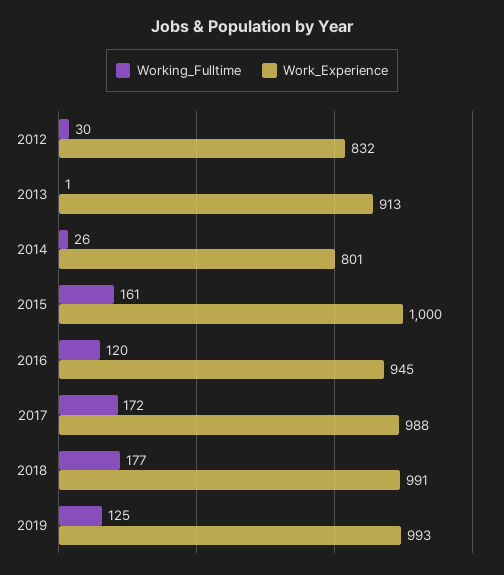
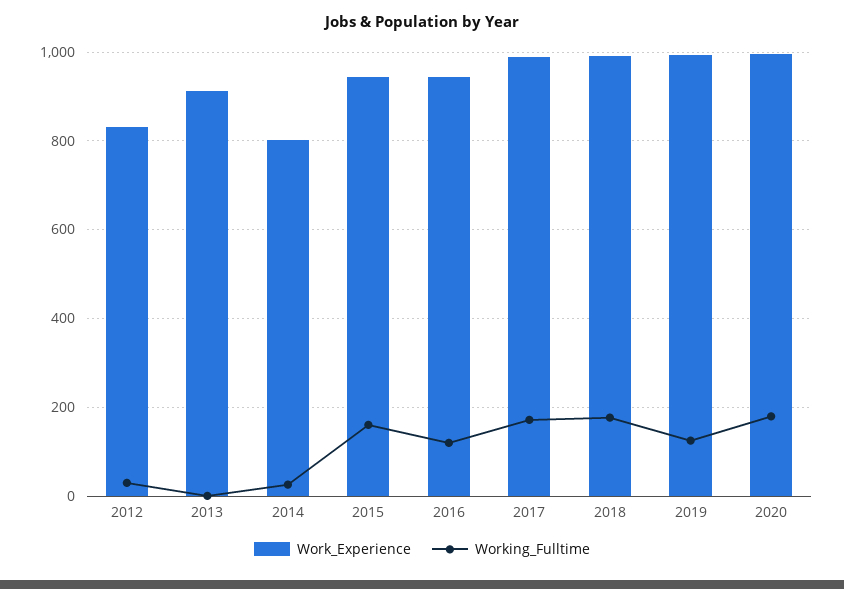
Work_Experience, 2015: 1000 -> 940
Work_Experience, 2020: none -> 1000
Working_Fulltime, 2020: none -> 180

